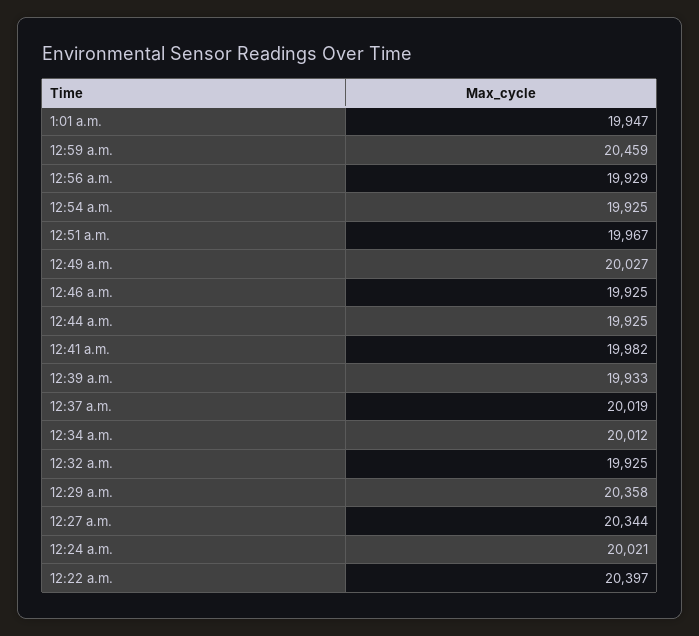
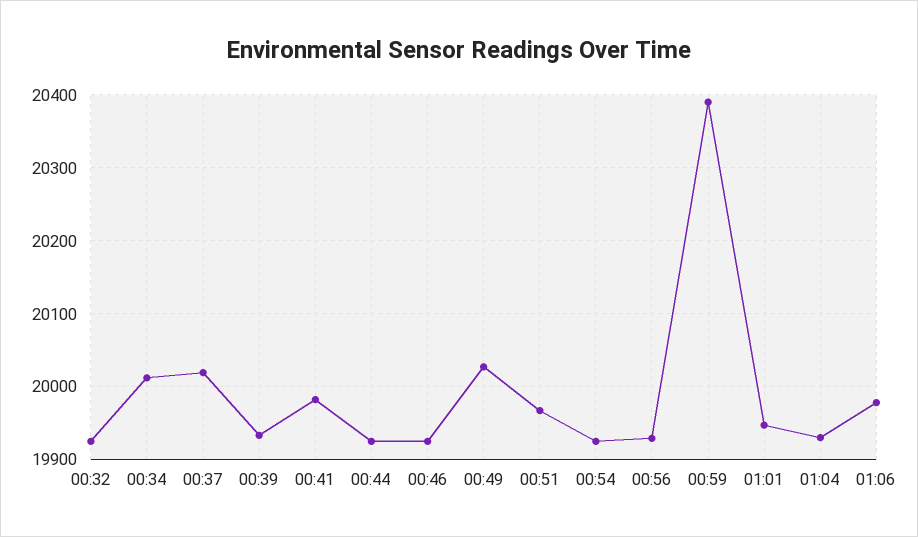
12:59 a.m.: 20459 -> 20390
12:29 a.m.: 20358 -> none
12:27 a.m.: 20344 -> none
12:24 a.m.: 20021 -> none
12:22 a.m.: 20397 -> none
01:04: none -> 19930
01:06: none -> 19980

